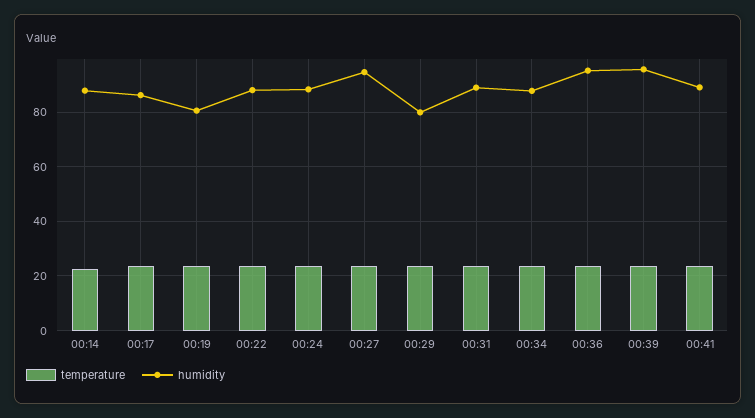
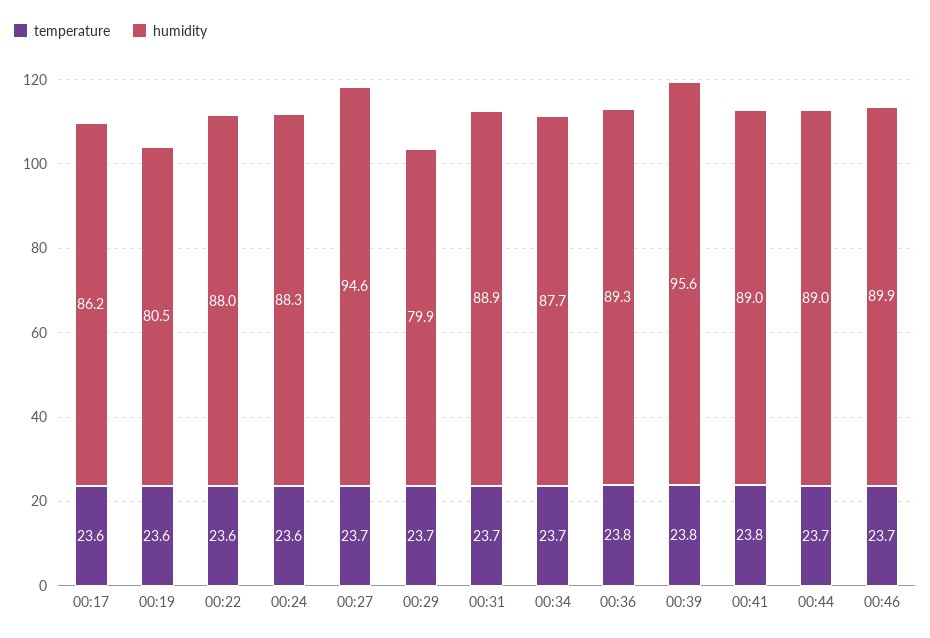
temperature, 00:14: 22.5 -> none
humidity, 00:14: 87.5 -> none
humidity, 00:36: 95 -> 89.3
temperature, 00:44: none -> 23.7
humidity, 00:44: none -> 89
temperature, 00:46: none -> 23.7
humidity, 00:46: none -> 89.9

